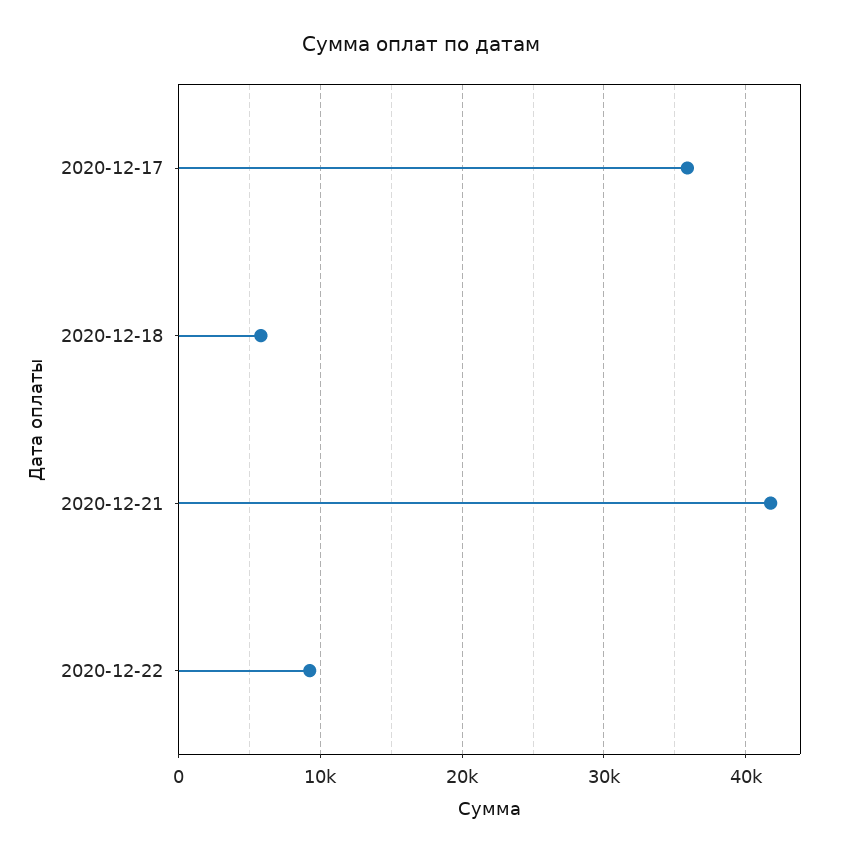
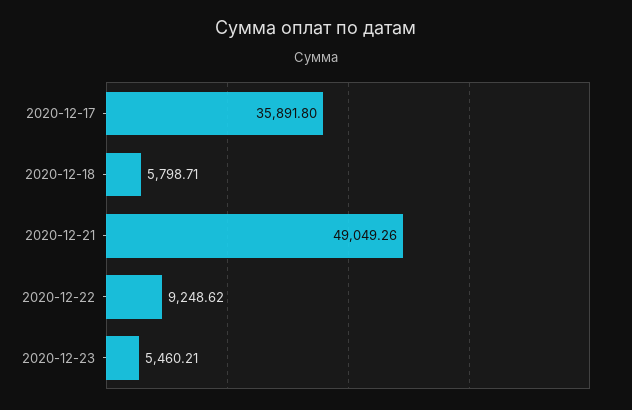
2020-12-21: 42000 -> 49049.26
2020-12-23: none -> 5460.21

